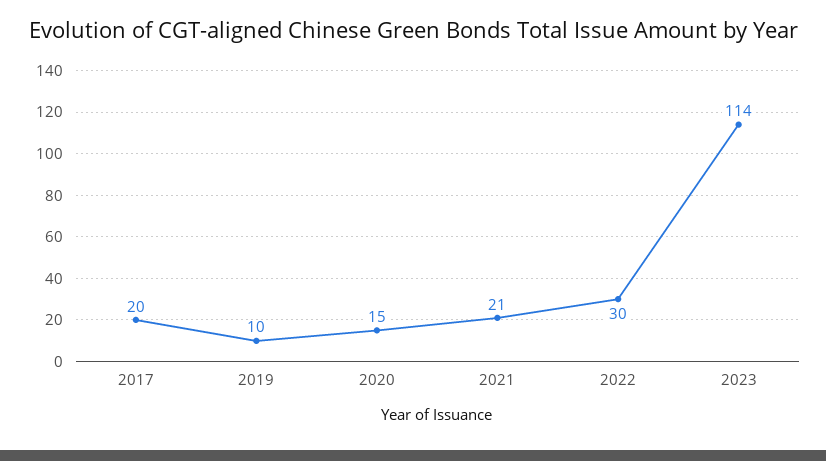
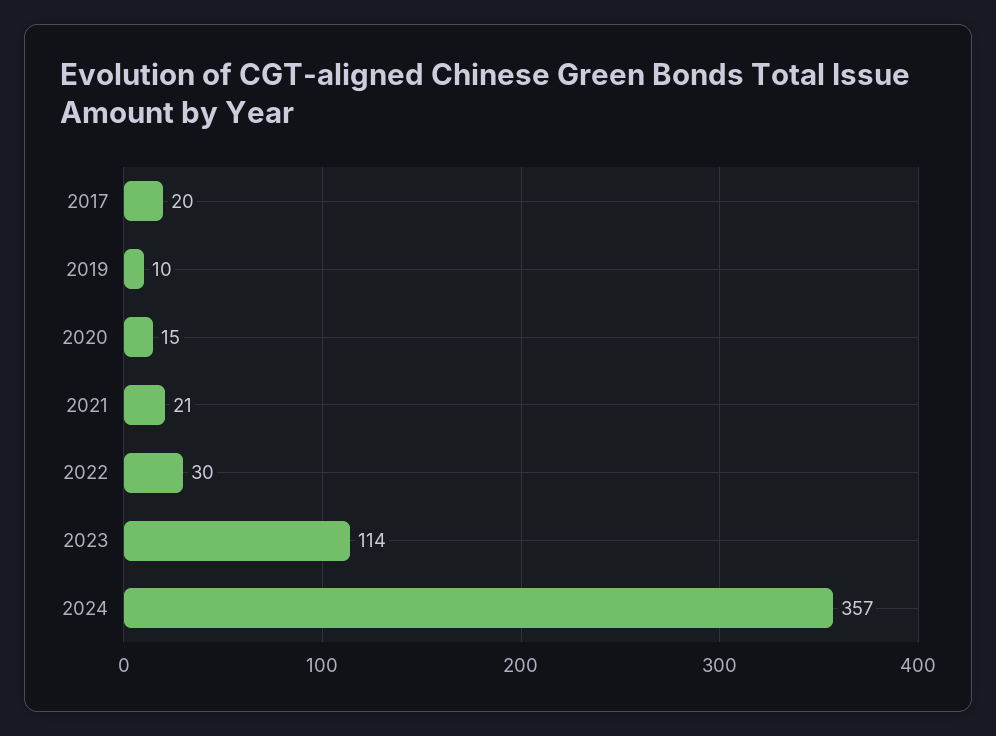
2024: none -> 357

